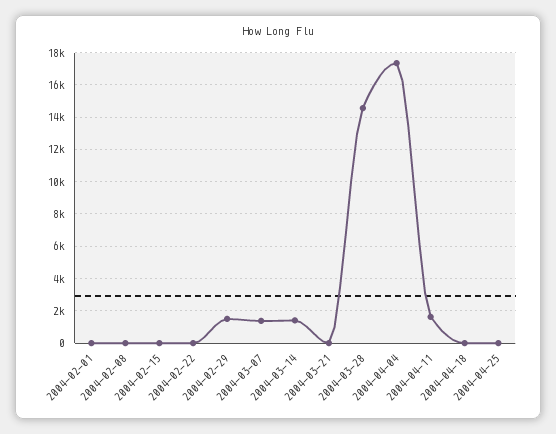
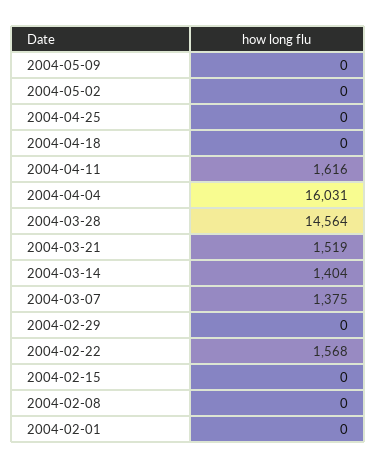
2004-02-22: 0 -> 1568
2004-02-29: 1500 -> 0
2004-03-21: 0 -> 1519
2004-04-04: 17500 -> 16031
2004-05-09: none -> 0
2004-05-02: none -> 0

